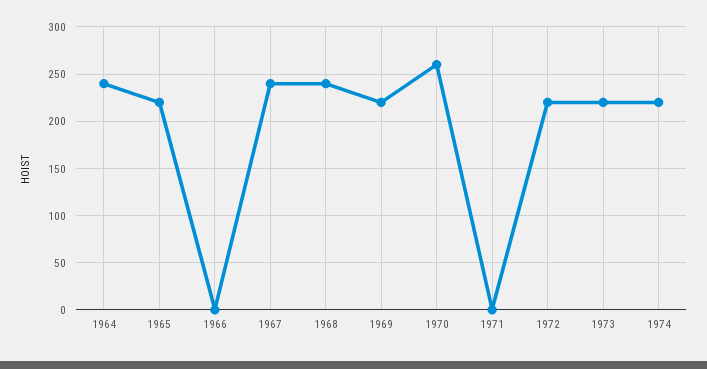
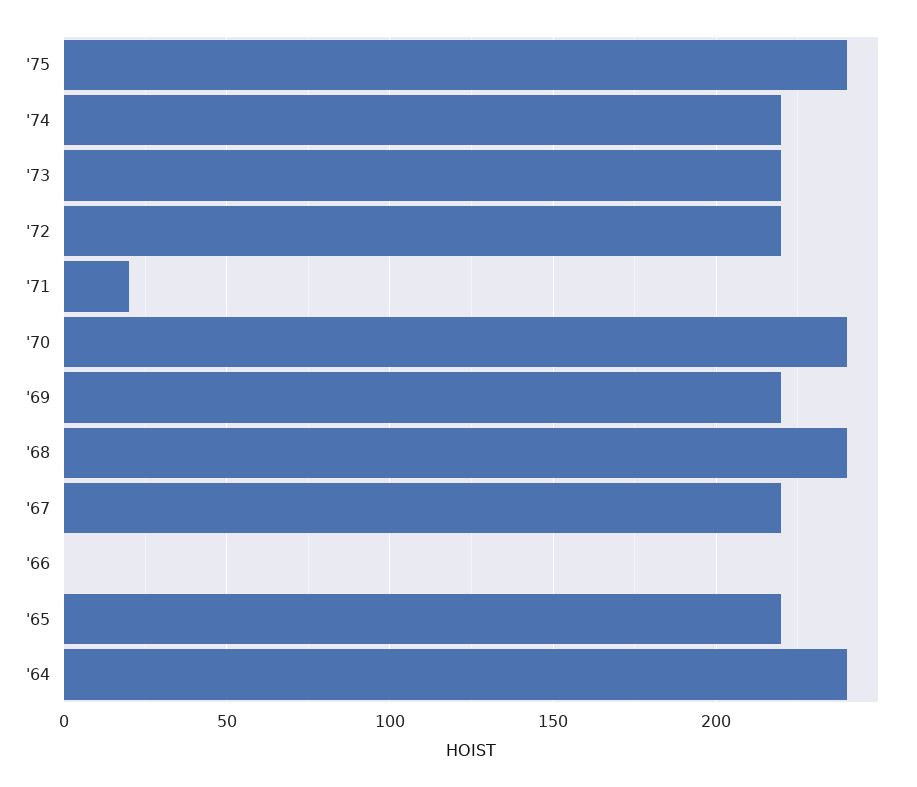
1967: 240 -> 220
1970: 260 -> 240
1971: 0 -> 20
'75: none -> 240

